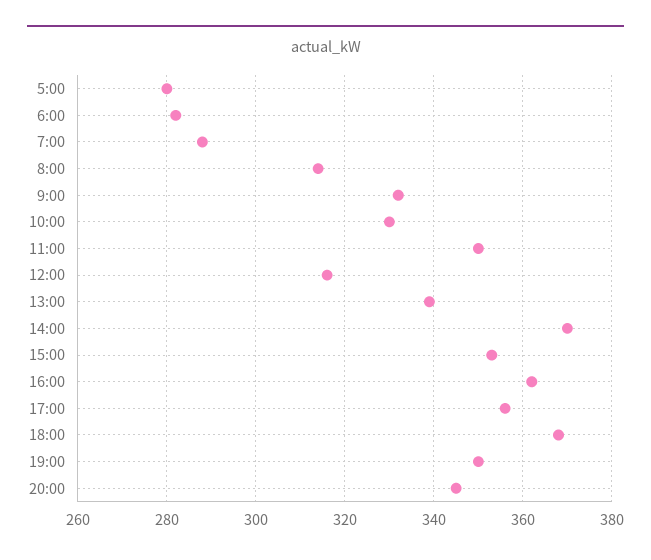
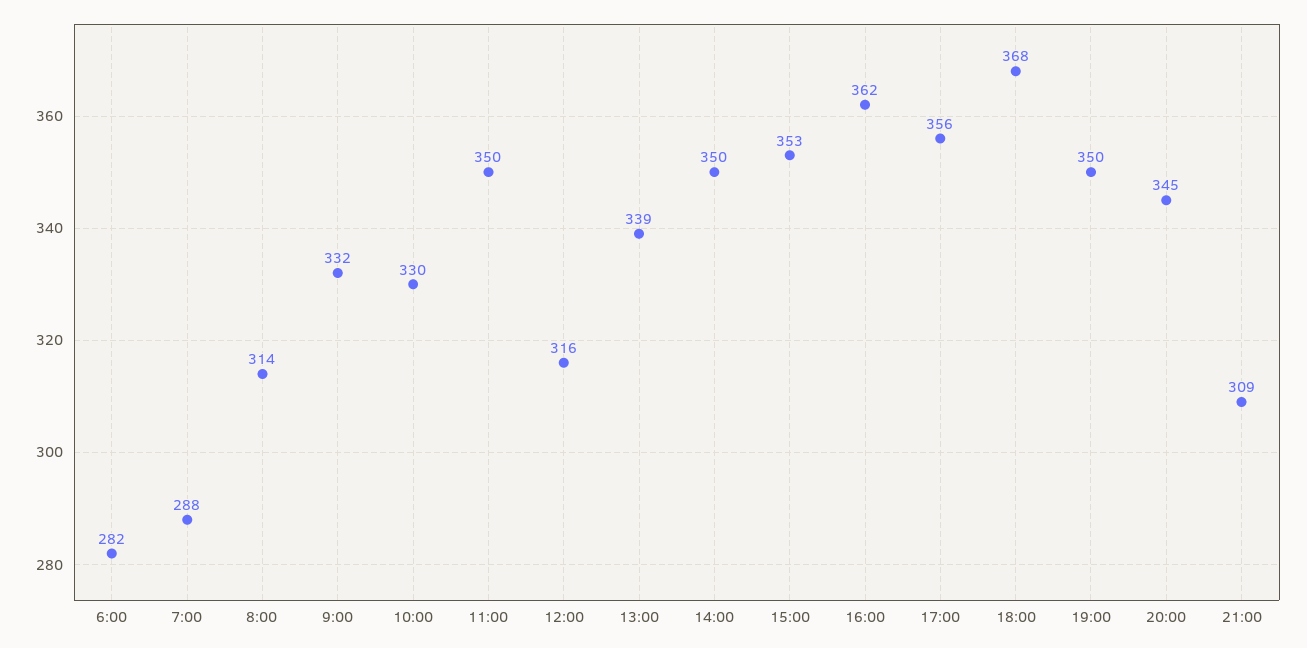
5:00: 280 -> none
14:00: 370 -> 350
21:00: none -> 309

